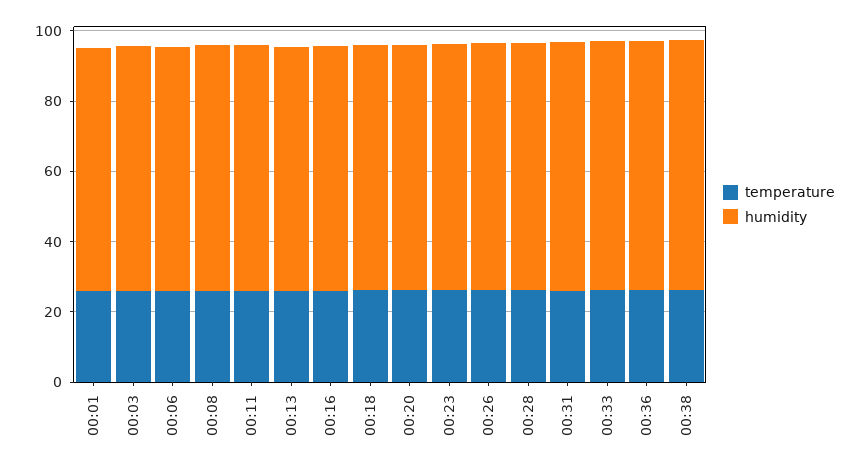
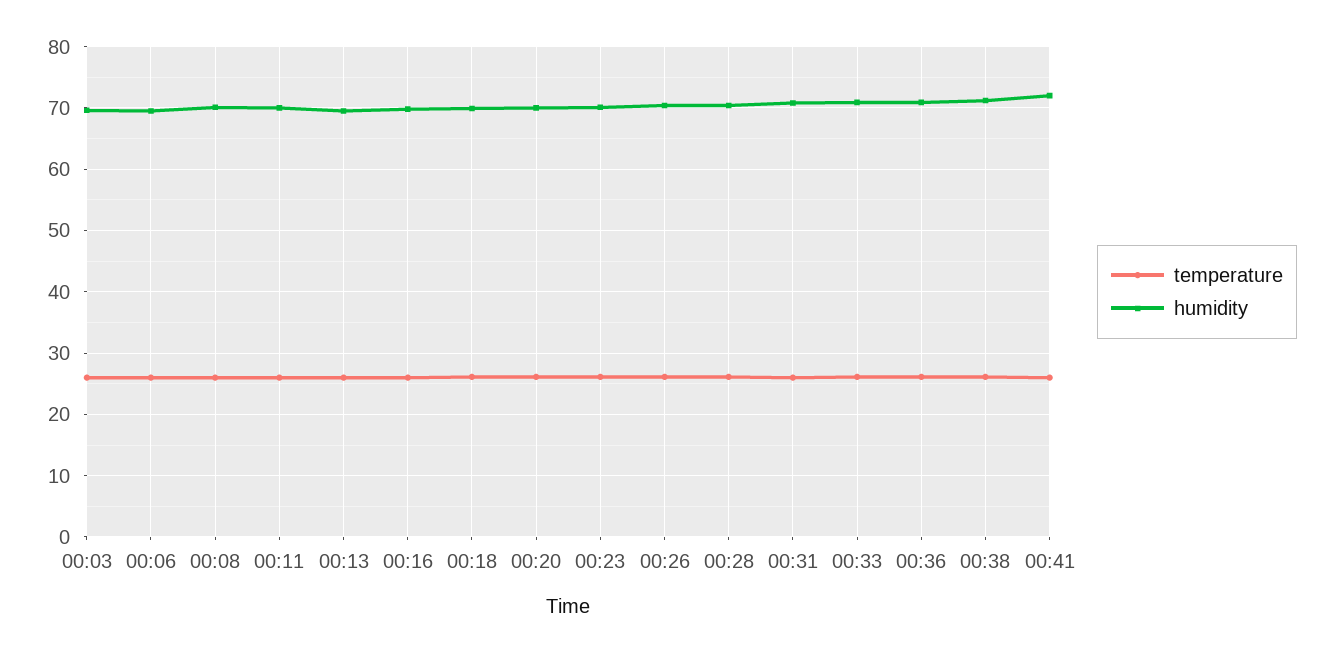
temperature, 00:01: 25 -> none
humidity, 00:01: 70 -> none
temperature, 00:41: none -> 26
humidity, 00:41: none -> 72

